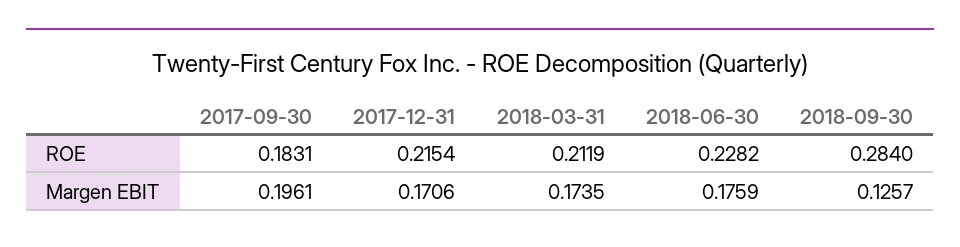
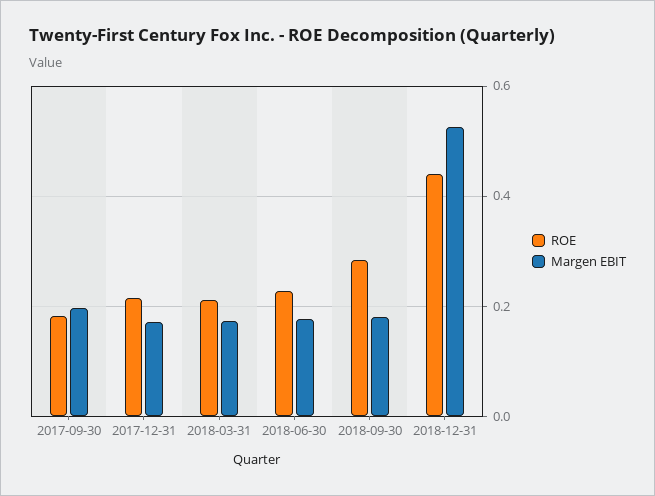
Margen EBIT, 2018-09-30: 0.1257 -> 0.18
ROE, 2018-12-31: none -> 0.44
Margen EBIT, 2018-12-31: none -> 0.52

